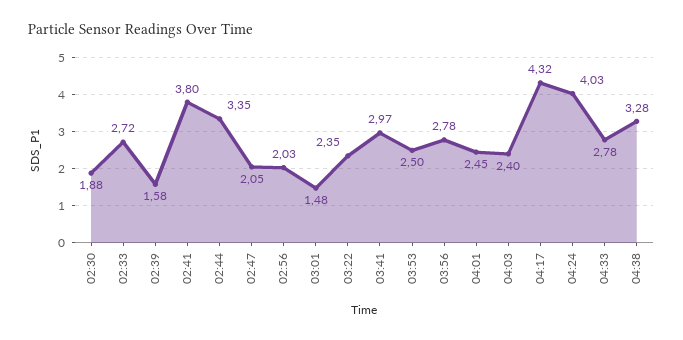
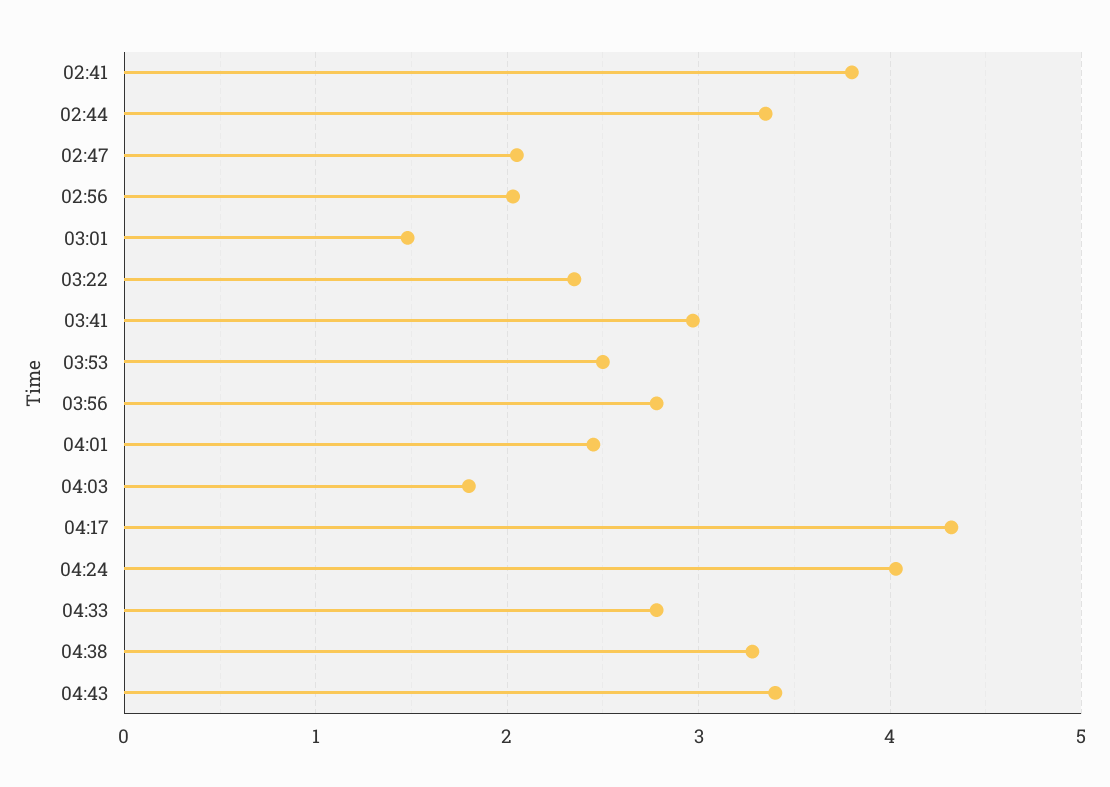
02:30: 1.88 -> none
02:33: 2.72 -> none
02:39: 1.58 -> none
04:03: 2.4 -> 1.8
04:43: none -> 3.4

